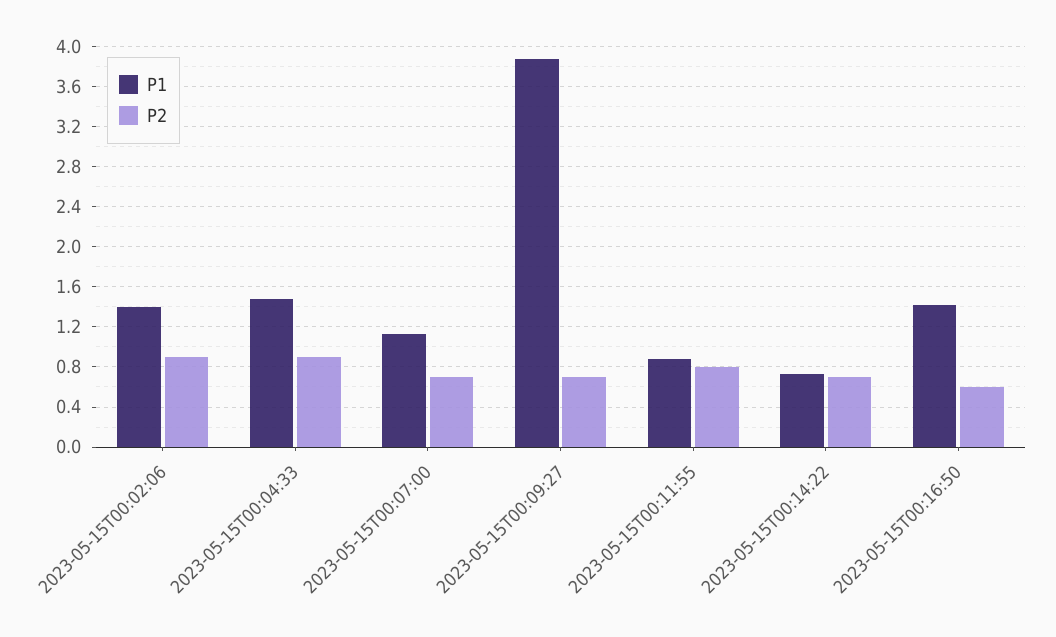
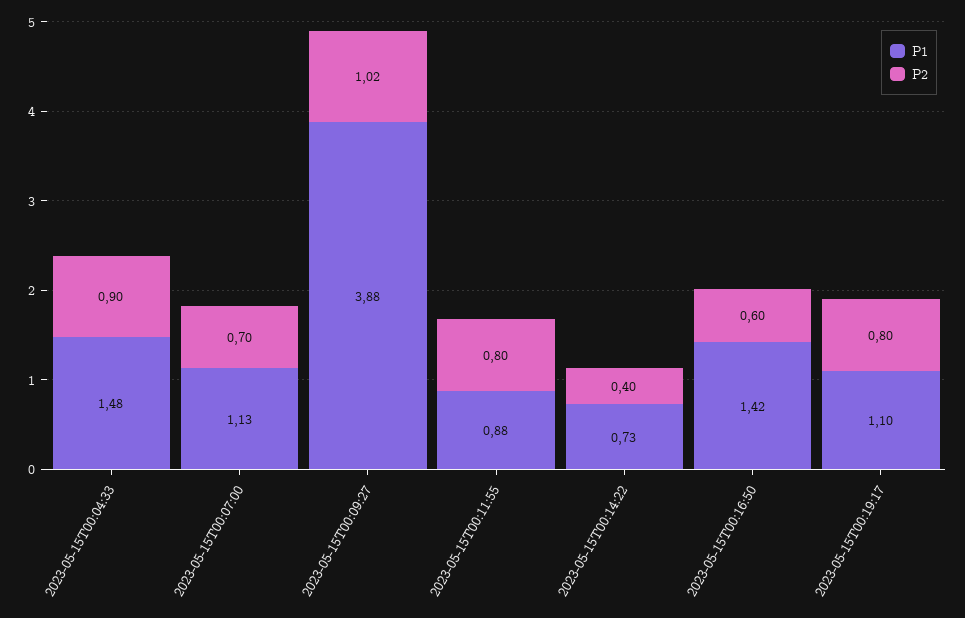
P1, 2023-05-15T00:02:06: 1.4 -> none
P2, 2023-05-15T00:02:06: 0.9 -> none
P2, 2023-05-15T00:09:27: 0.7 -> 1.02
P2, 2023-05-15T00:14:22: 0.7 -> 0.4
P1, 2023-05-15T00:19:17: none -> 1.1
P2, 2023-05-15T00:19:17: none -> 0.8

